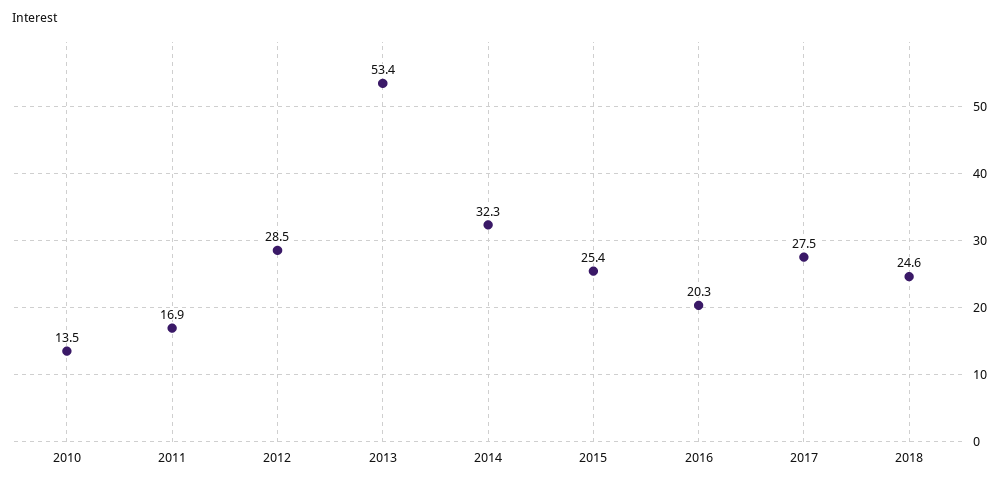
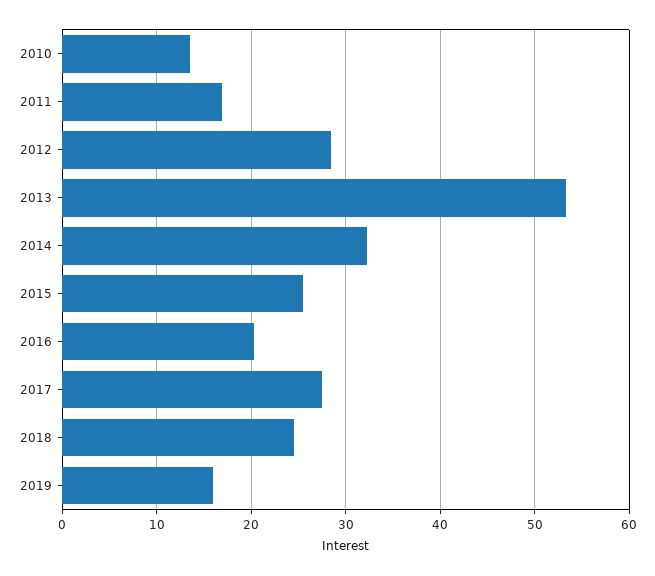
2019: none -> 16

